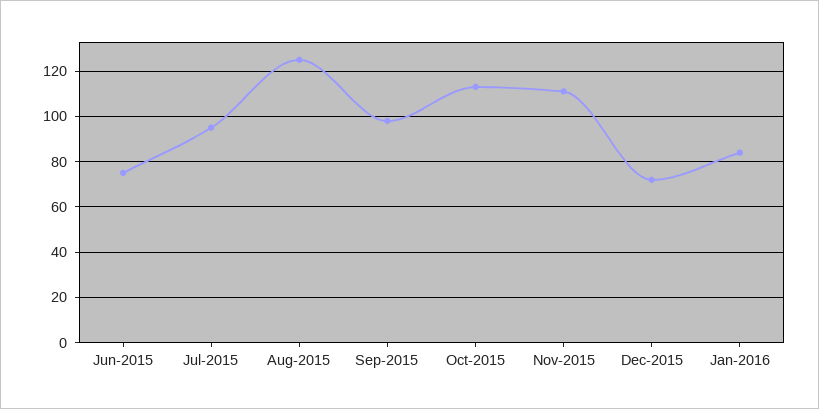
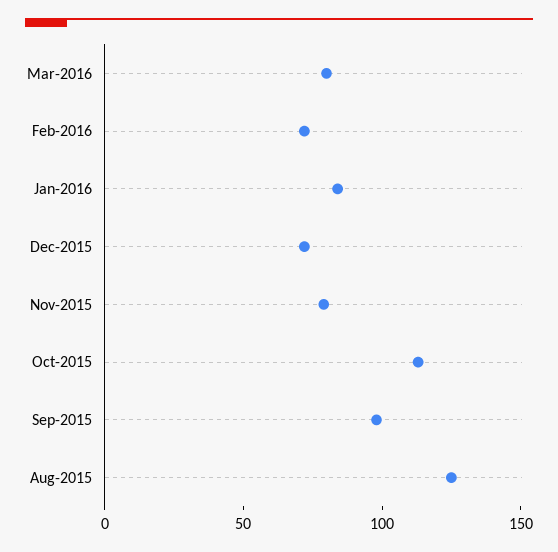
Jun-2015: 75 -> none
Jul-2015: 95 -> none
Nov-2015: 110 -> 80
Mar-2016: none -> 80
Feb-2016: none -> 70

